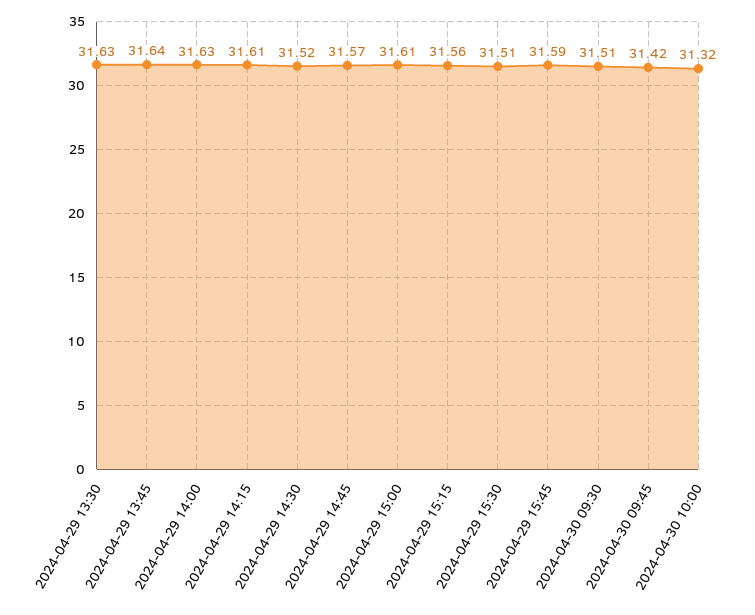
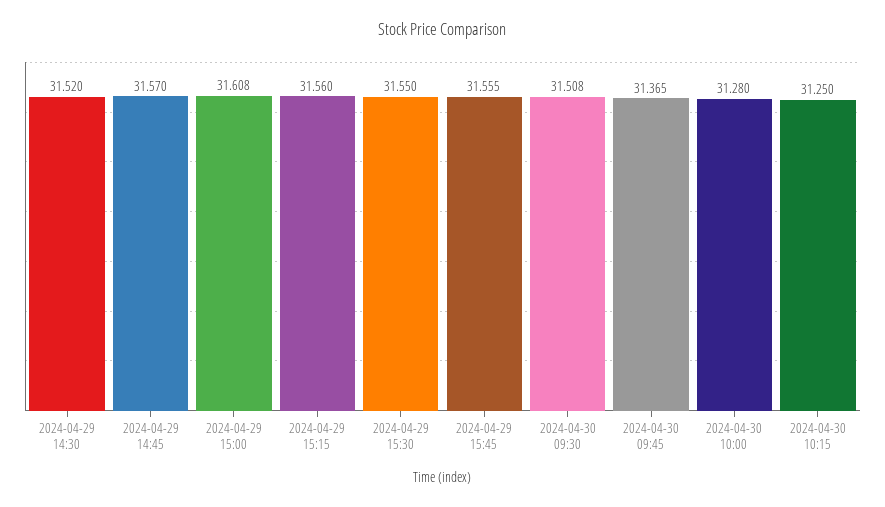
2024-04-29 13:30: 31.63 -> none
2024-04-29 13:45: 31.64 -> none
2024-04-29 14:00: 31.63 -> none
2024-04-29 14:15: 31.61 -> none
2024-04-29 15:30: 31.51 -> 31.55
2024-04-29 15:45: 31.59 -> 31.555
2024-04-30 09:45: 31.42 -> 31.365
2024-04-30 10:00: 31.32 -> 31.28
2024-04-30 10:15: none -> 31.25

